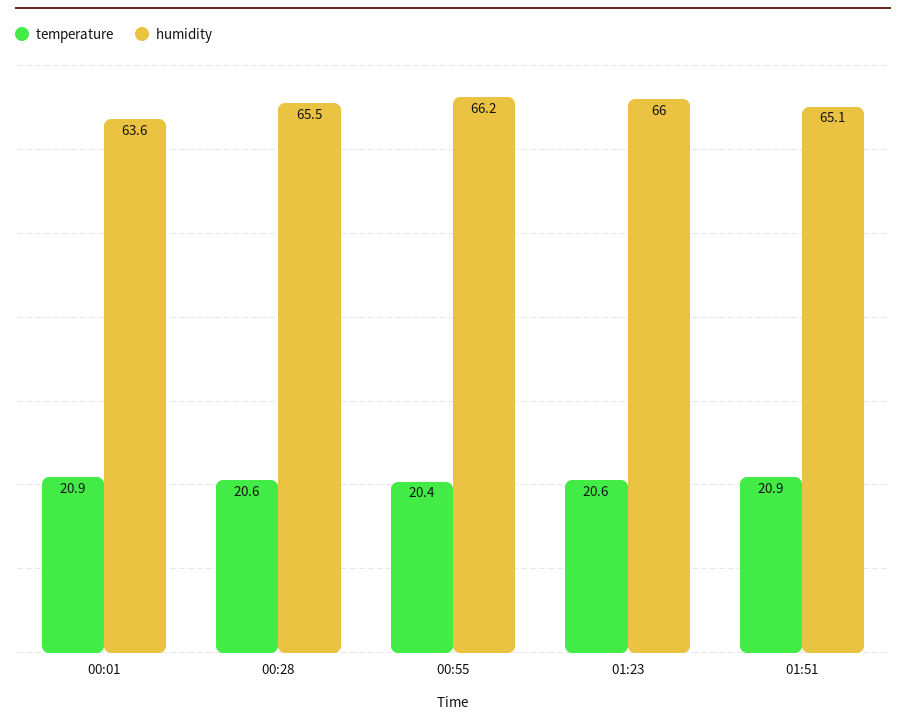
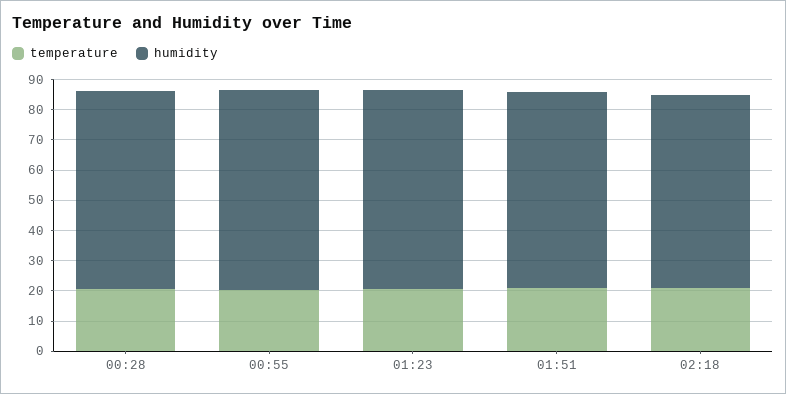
temperature, 00:01: 20.9 -> none
humidity, 00:01: 63.6 -> none
temperature, 02:18: none -> 20
humidity, 02:18: none -> 65

